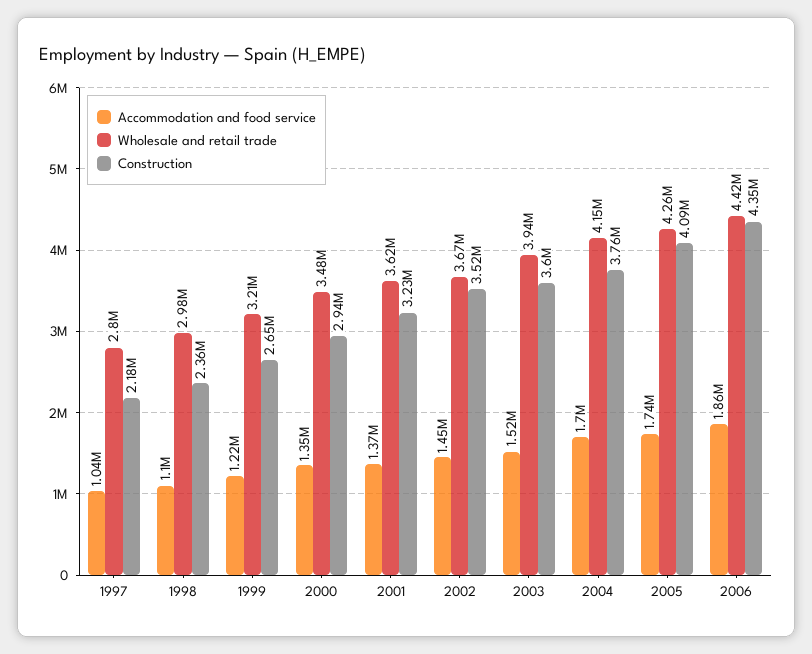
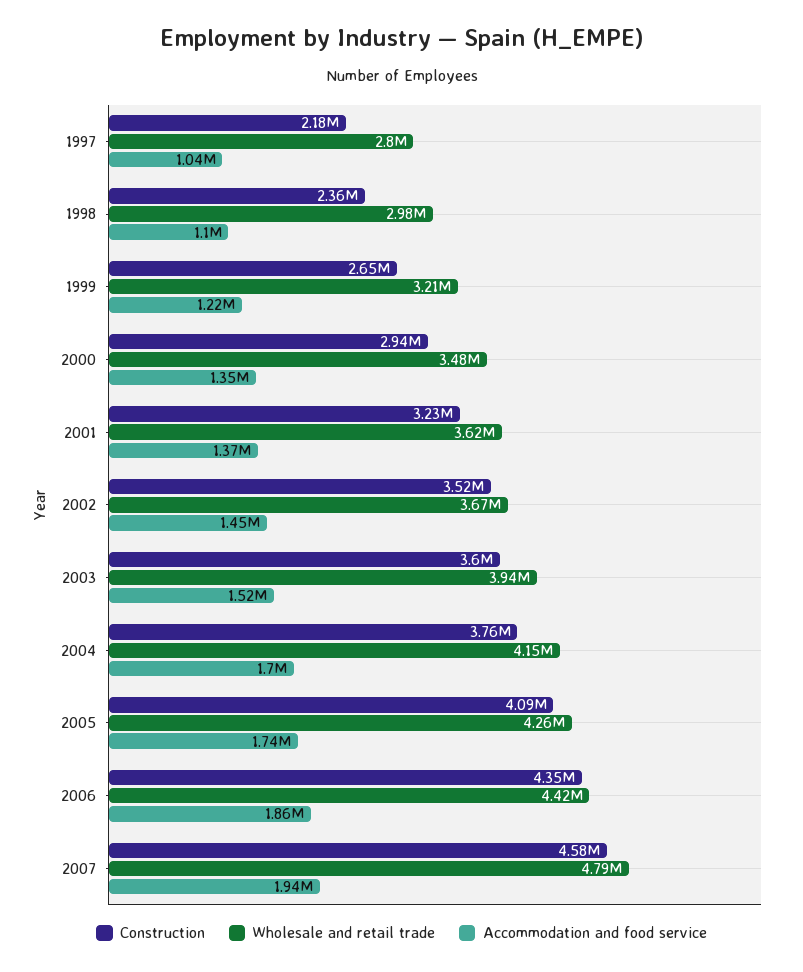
Construction, 2007: none -> 4580000
Wholesale and retail trade, 2007: none -> 4790000
Accommodation and food service, 2007: none -> 1940000

